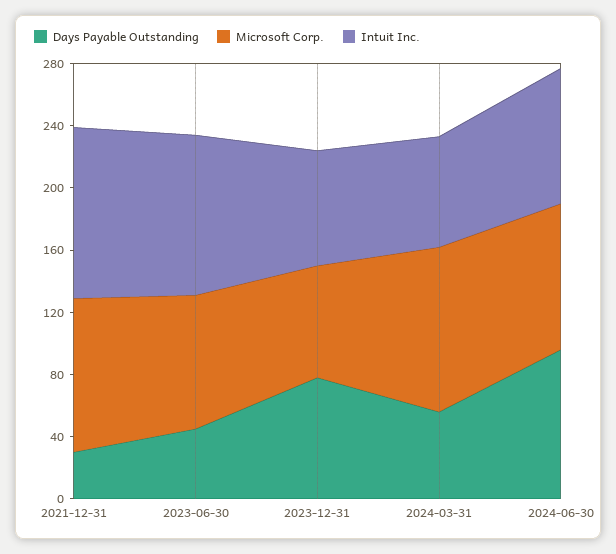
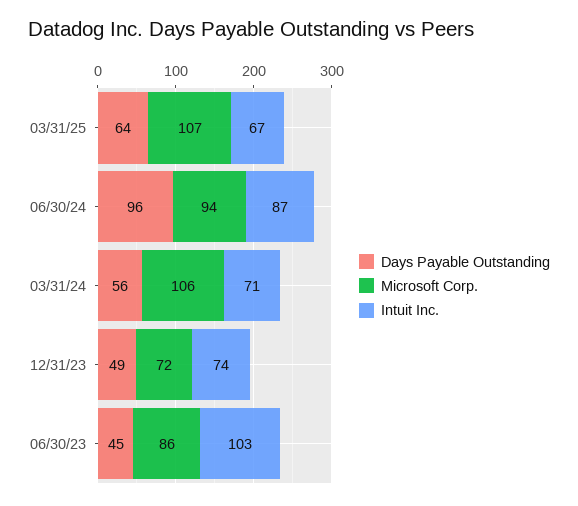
Days Payable Outstanding, 2021-12-31: 30 -> none
Microsoft Corp., 2021-12-31: 100 -> none
Intuit Inc., 2021-12-31: 110 -> none
Days Payable Outstanding, 2023-12-31: 80 -> 49
Days Payable Outstanding, 03/31/25: none -> 64
Microsoft Corp., 03/31/25: none -> 107
Intuit Inc., 03/31/25: none -> 67

